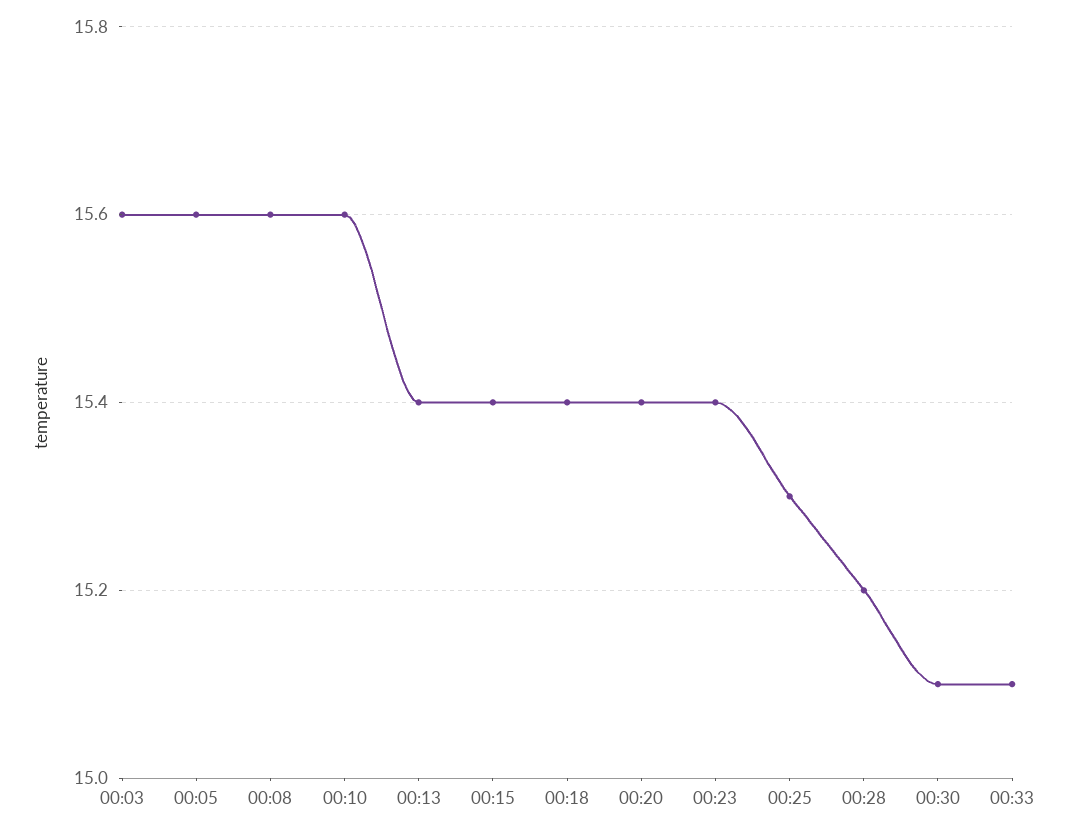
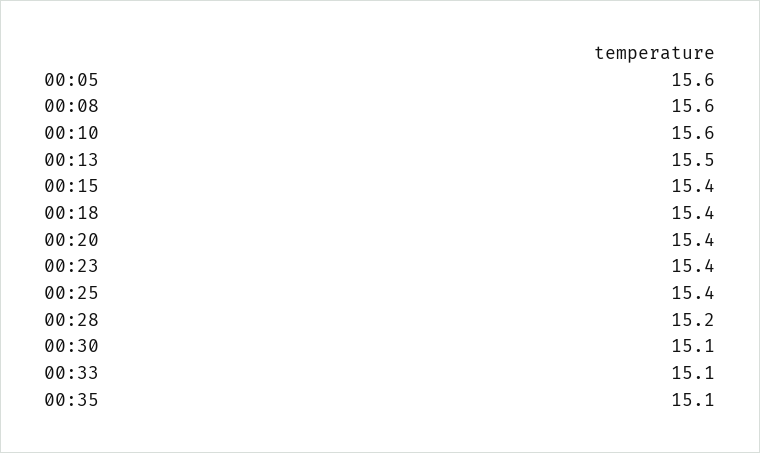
00:03: 15.6 -> none
00:13: 15.4 -> 15.5
00:25: 15.3 -> 15.4
00:35: none -> 15.1

